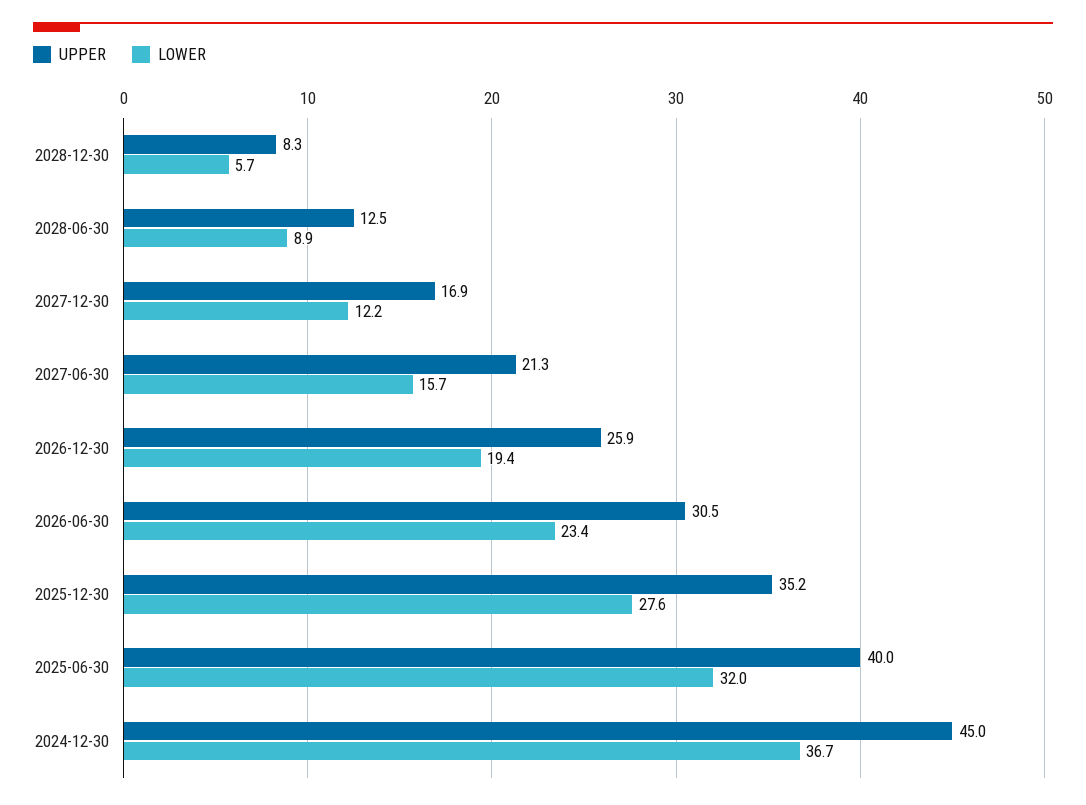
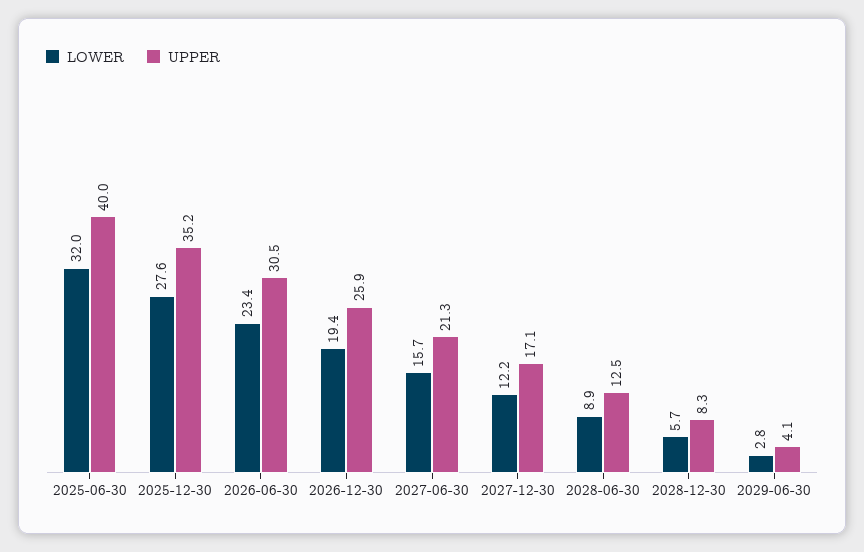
UPPER, 2027-12-30: 16.9 -> 17.1
UPPER, 2024-12-30: 45 -> none
LOWER, 2024-12-30: 36.7 -> none
LOWER, 2029-06-30: none -> 2.8
UPPER, 2029-06-30: none -> 4.1

